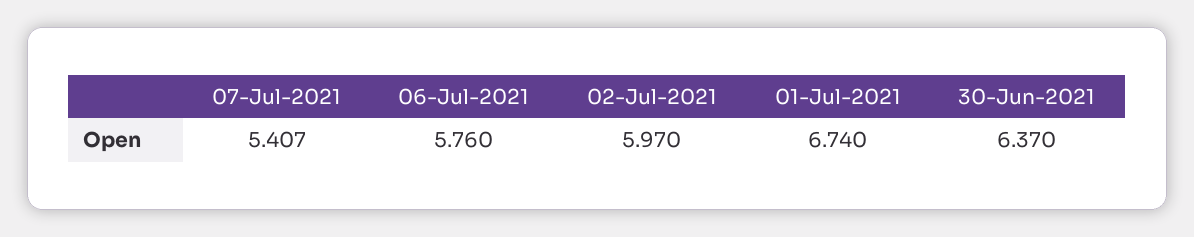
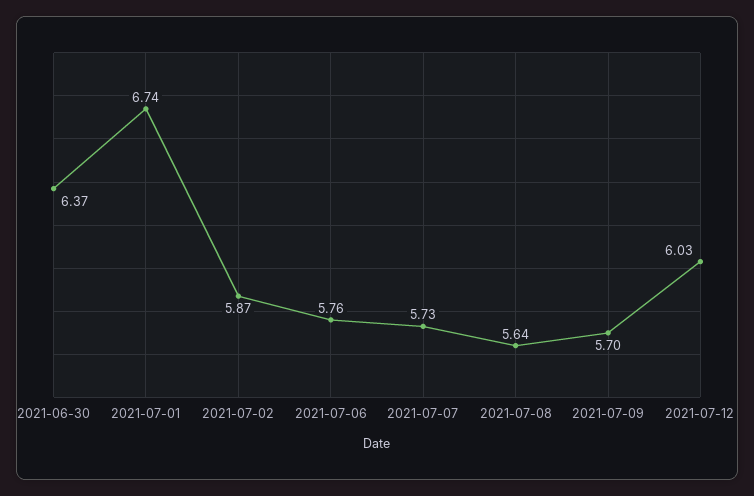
07-Jul-2021: 5.407 -> 5.73
02-Jul-2021: 5.97 -> 5.87
2021-07-08: none -> 5.64
2021-07-09: none -> 5.7
2021-07-12: none -> 6.03

